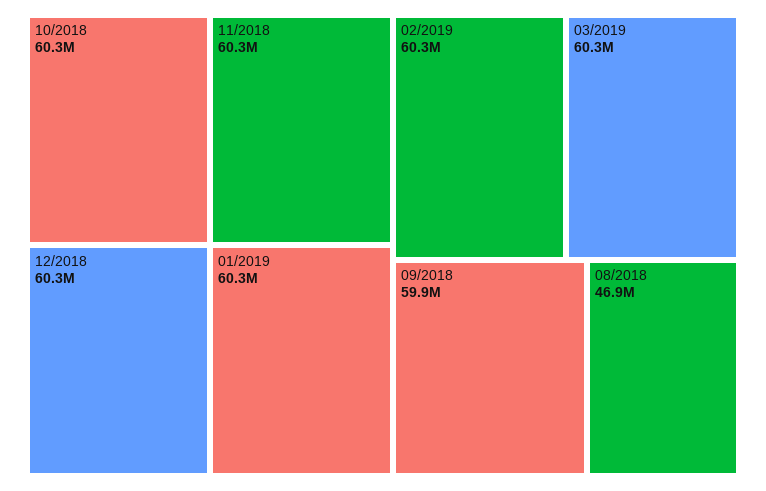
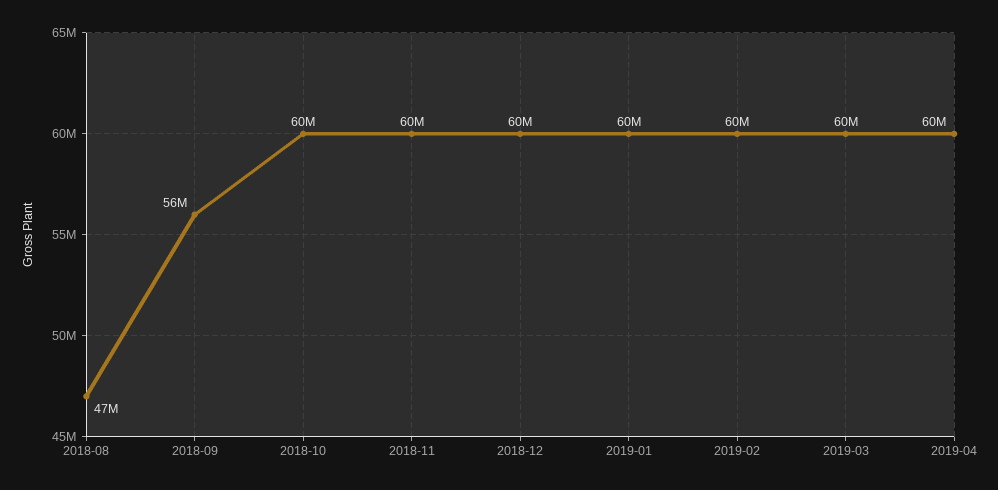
09/2018: 59900000 -> 56000000
2019-04: none -> 60000000

